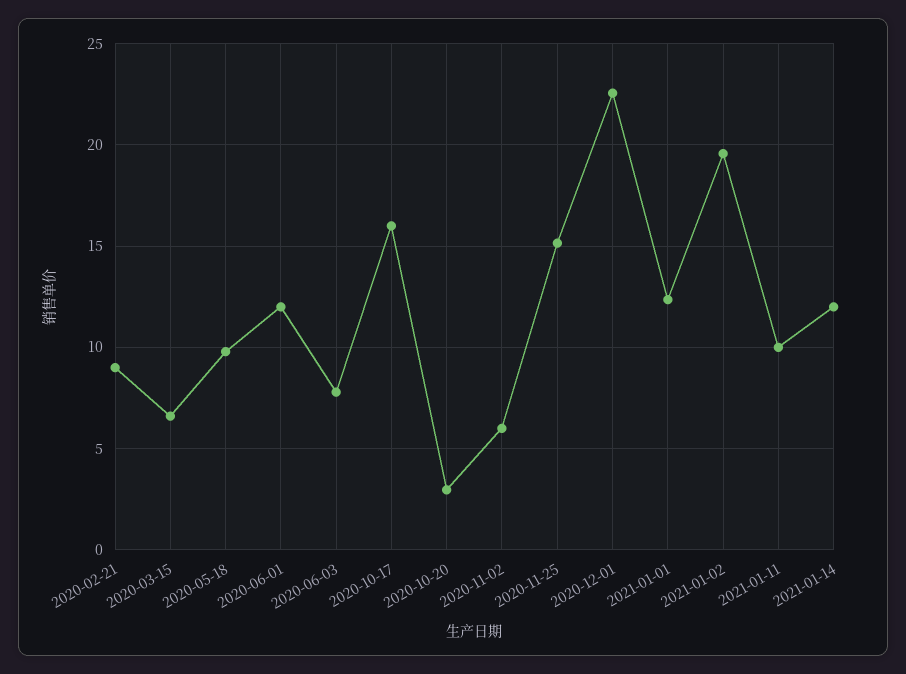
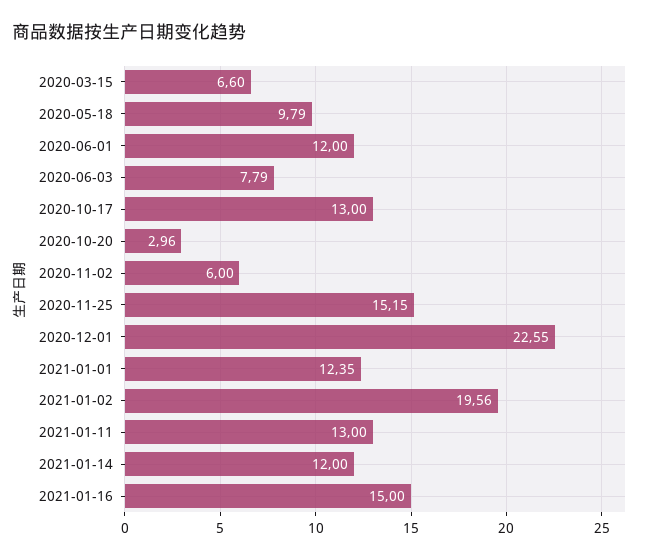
2020-02-21: 9 -> none
2020-10-17: 16 -> 13
2021-01-11: 10 -> 13
2021-01-16: none -> 15

